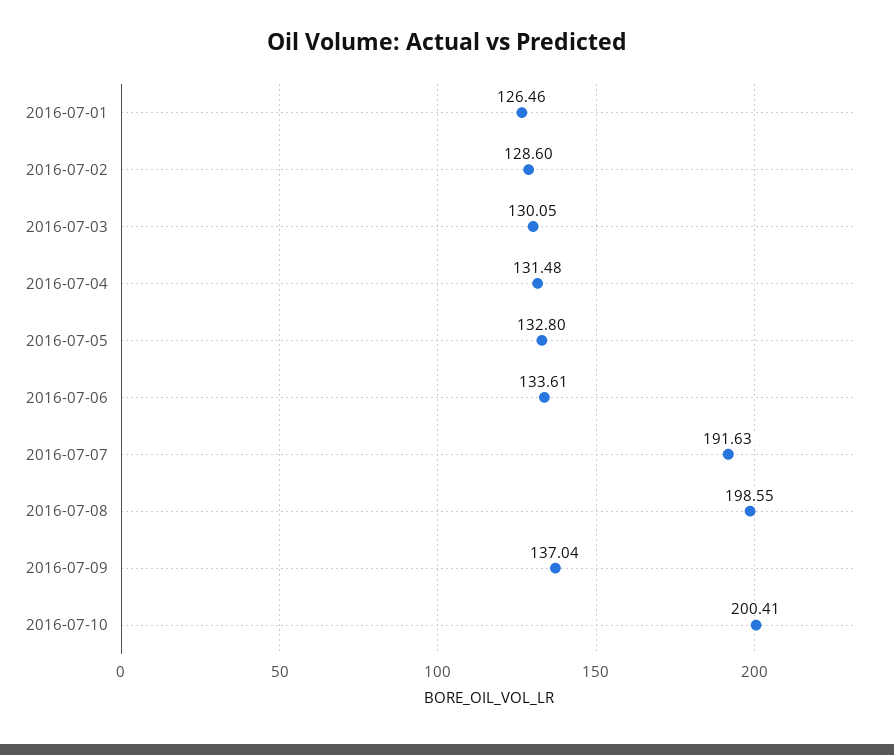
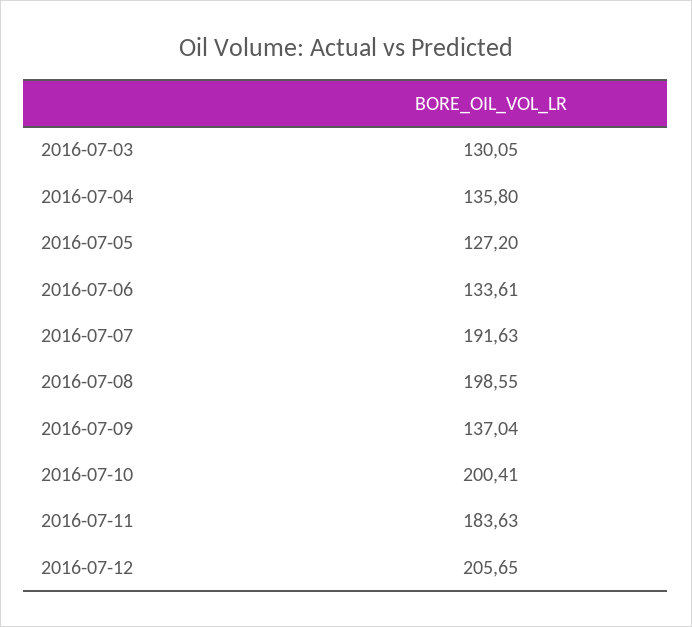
2016-07-01: 126.46 -> none
2016-07-02: 128.6 -> none
2016-07-04: 131.48 -> 135.8
2016-07-05: 132.8 -> 127.2
2016-07-11: none -> 183.63
2016-07-12: none -> 205.65

